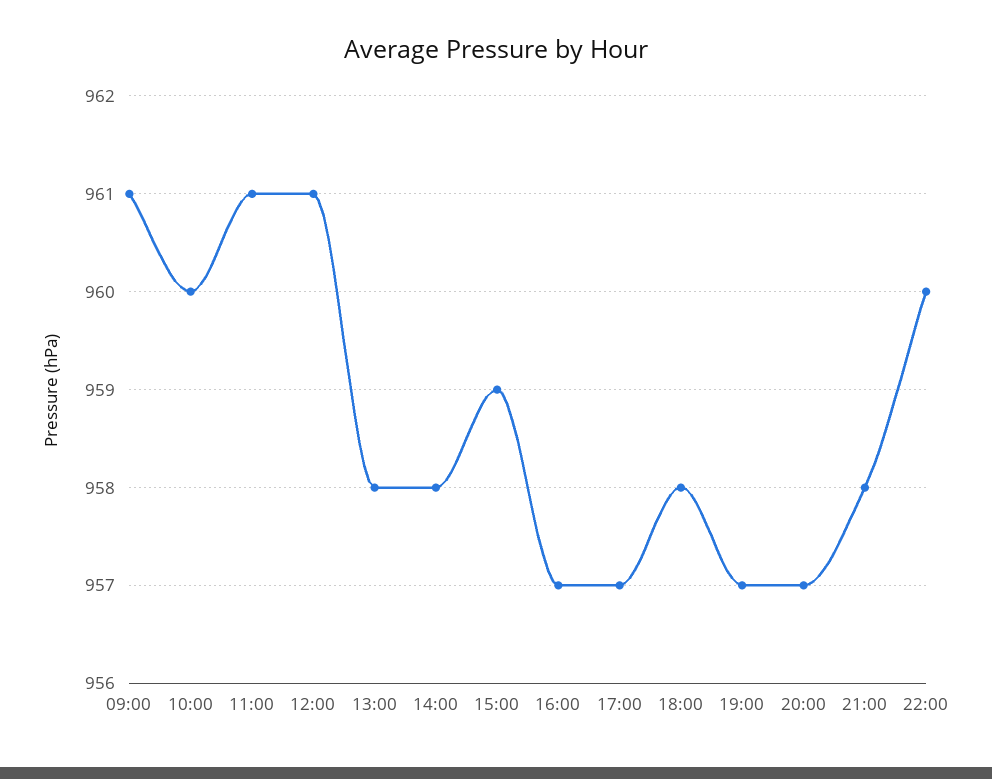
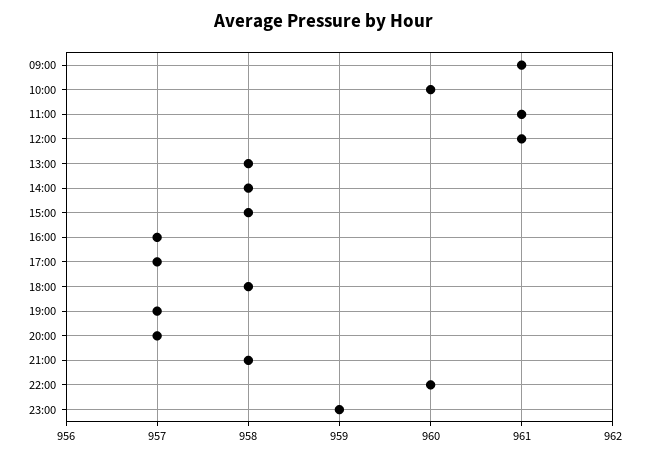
15:00: 959 -> 958
23:00: none -> 959

